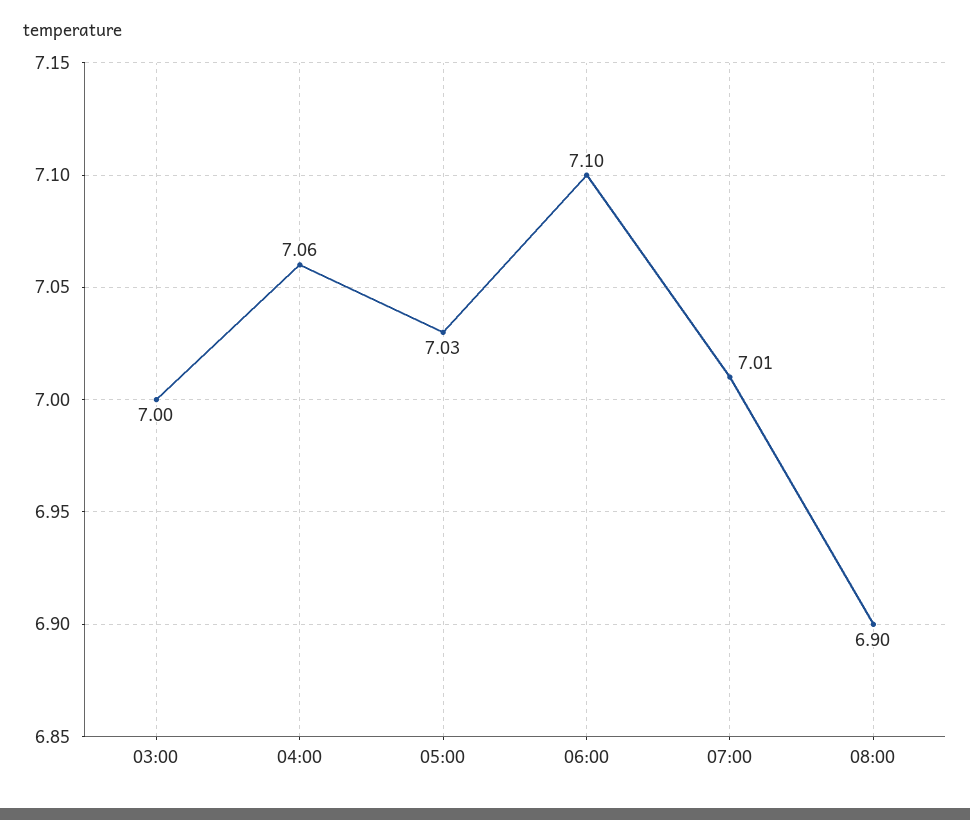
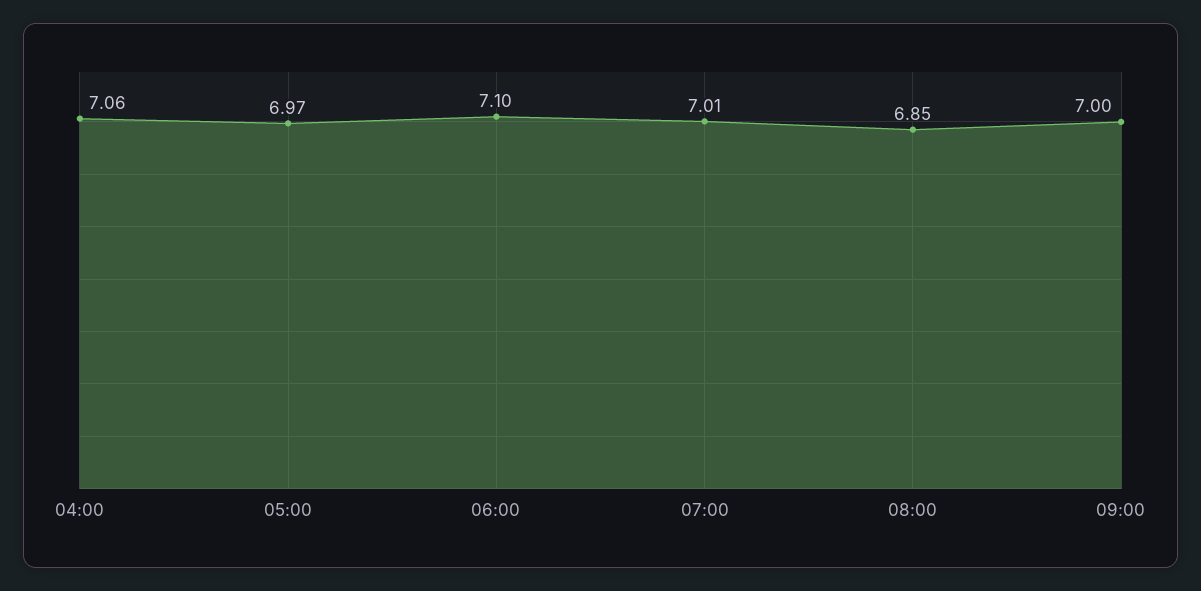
03:00: 7 -> none
05:00: 7.03 -> 6.97
08:00: 6.9 -> 6.85
09:00: none -> 7

